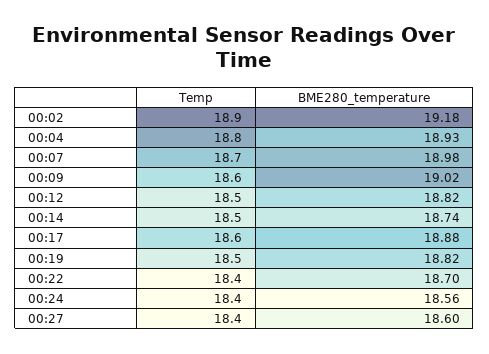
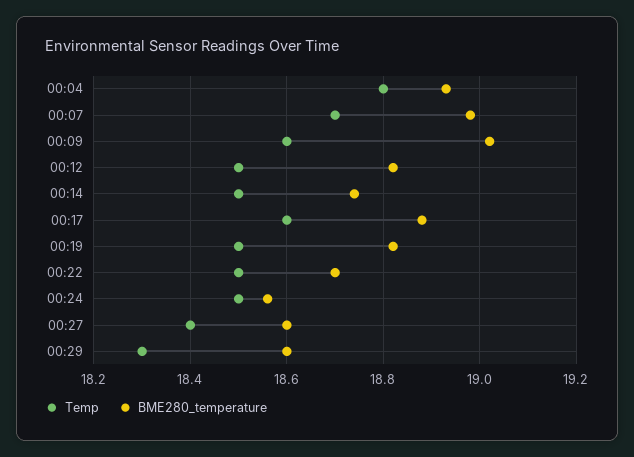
Temp, 00:02: 18.9 -> none
BME280_temperature, 00:02: 19.18 -> none
Temp, 00:22: 18.4 -> 18.5
Temp, 00:24: 18.4 -> 18.5
Temp, 00:29: none -> 18.3
BME280_temperature, 00:29: none -> 18.6

